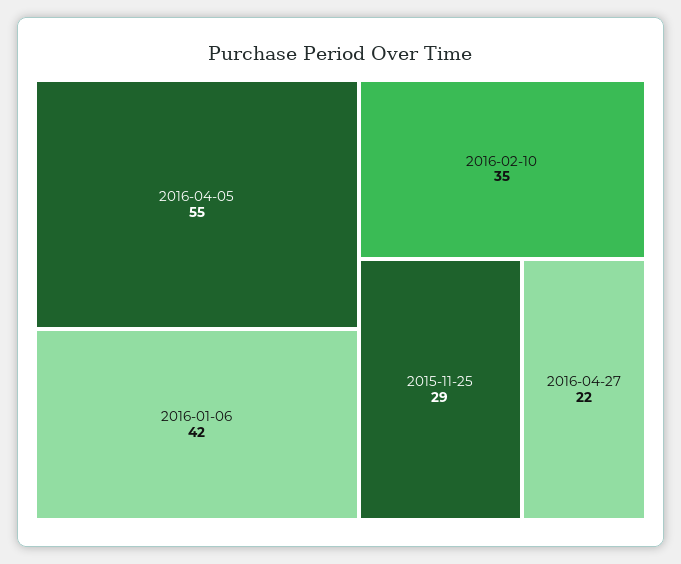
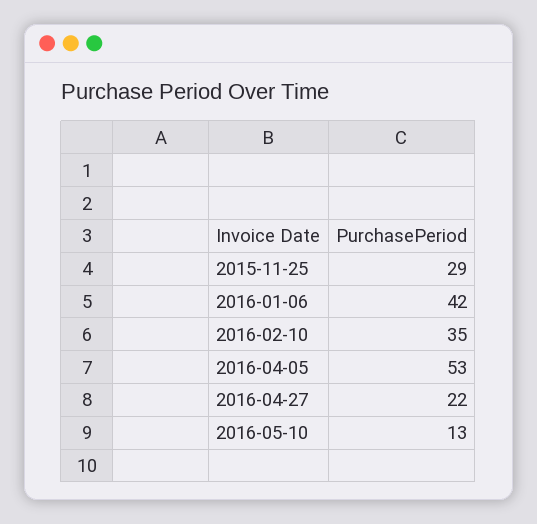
2016-04-05: 55 -> 53
2016-05-10: none -> 13

